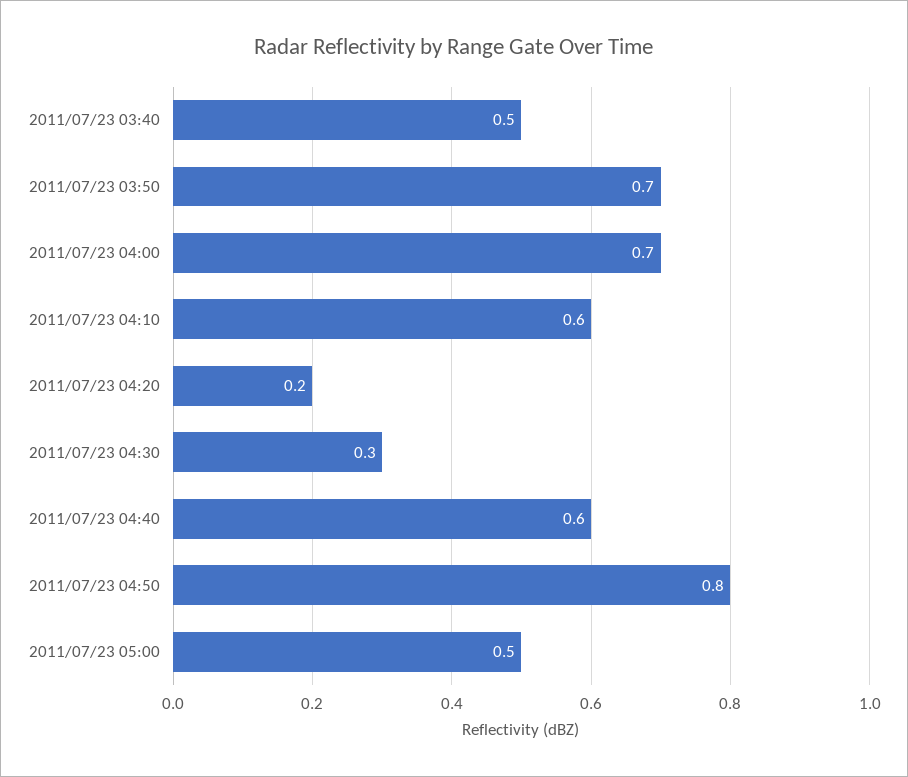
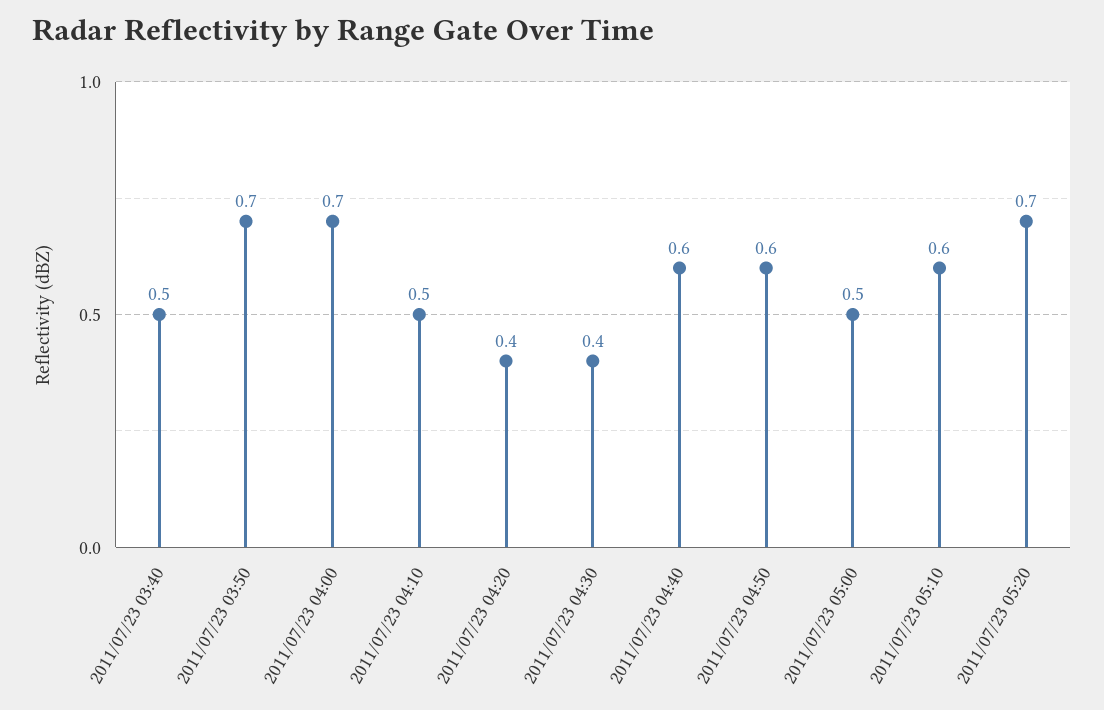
2011/07/23 04:10: 0.6 -> 0.5
2011/07/23 04:20: 0.2 -> 0.4
2011/07/23 04:30: 0.3 -> 0.4
2011/07/23 04:50: 0.8 -> 0.6
2011/07/23 05:10: none -> 0.6
2011/07/23 05:20: none -> 0.7

